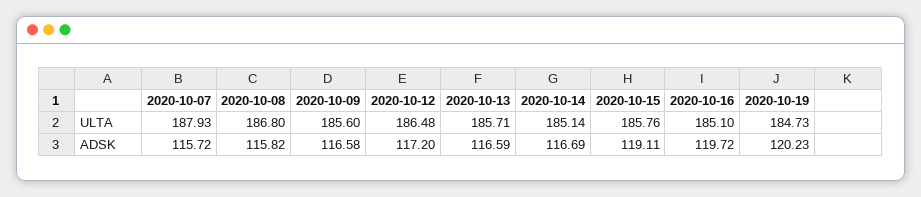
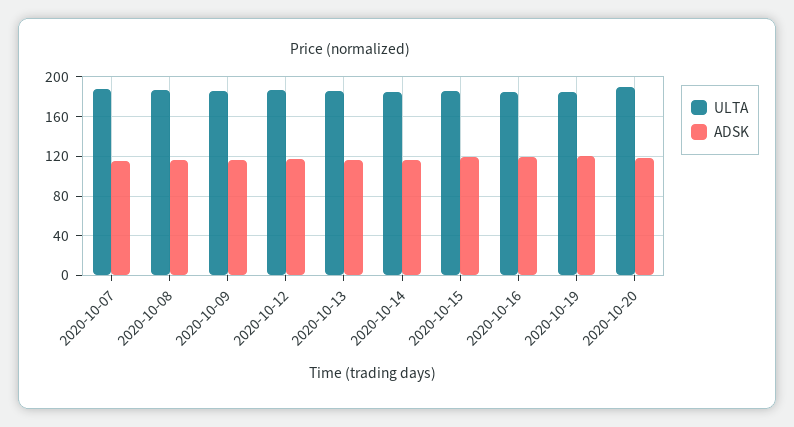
ULTA, 2020-10-20: none -> 190
ADSK, 2020-10-20: none -> 120

